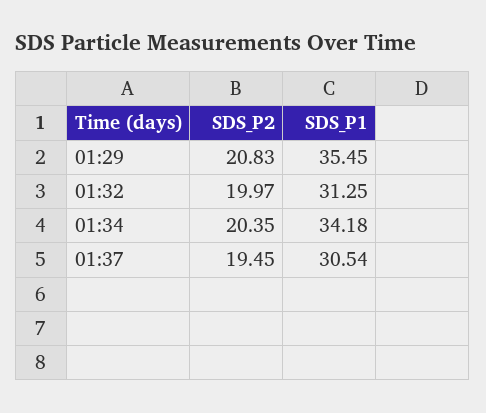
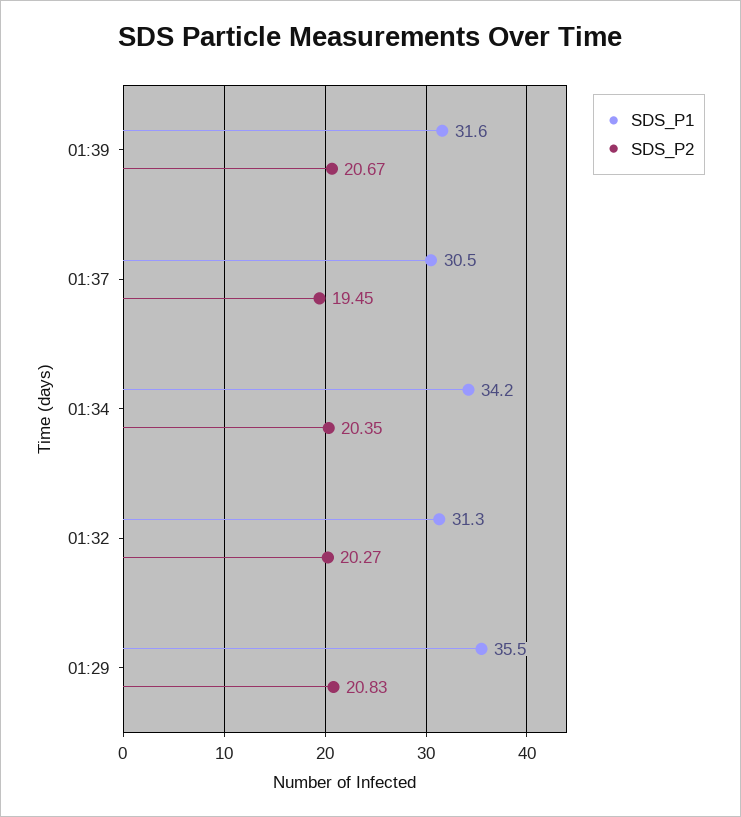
SDS_P2, 01:32: 19.97 -> 20.27
SDS_P1, 01:39: none -> 31.6
SDS_P2, 01:39: none -> 20.67

